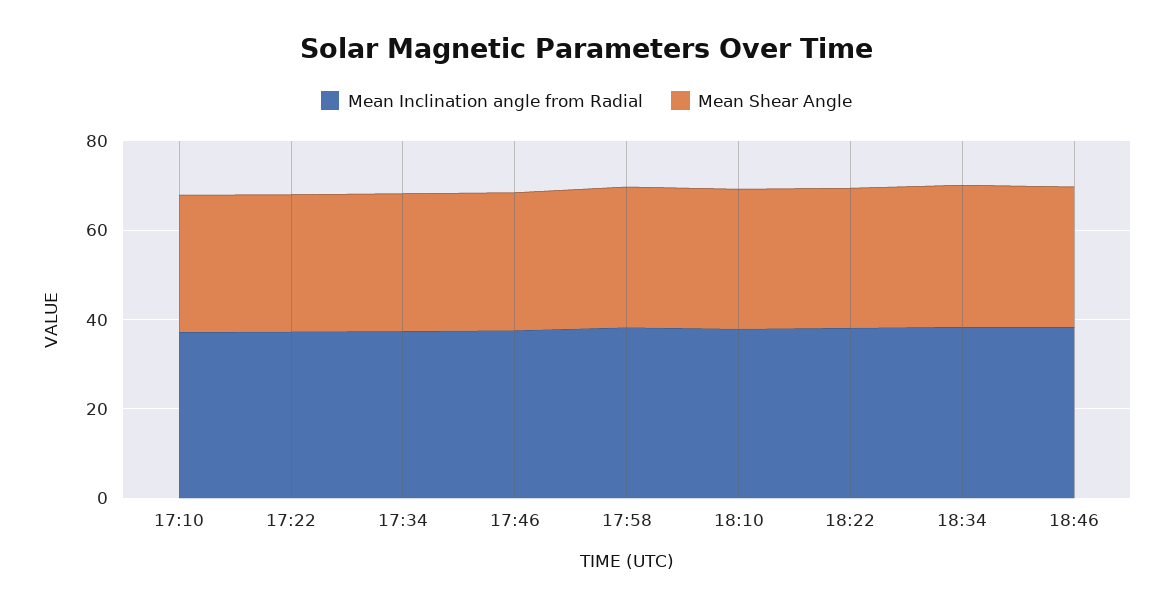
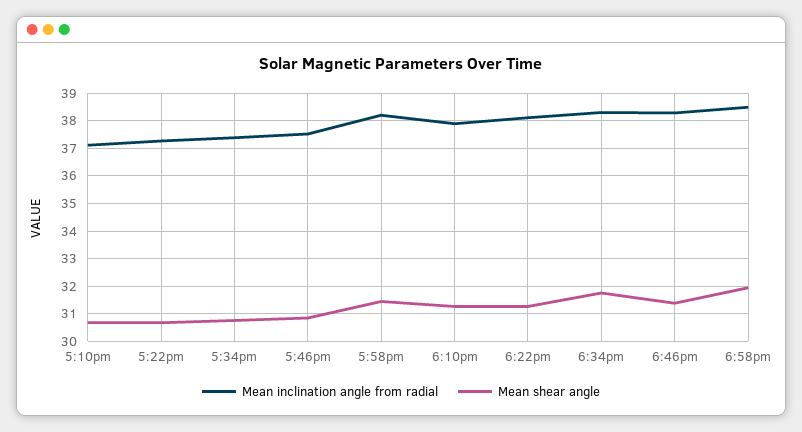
Mean Inclination angle from Radial, 6:58pm: none -> 38.5
Mean Shear Angle, 6:58pm: none -> 32

